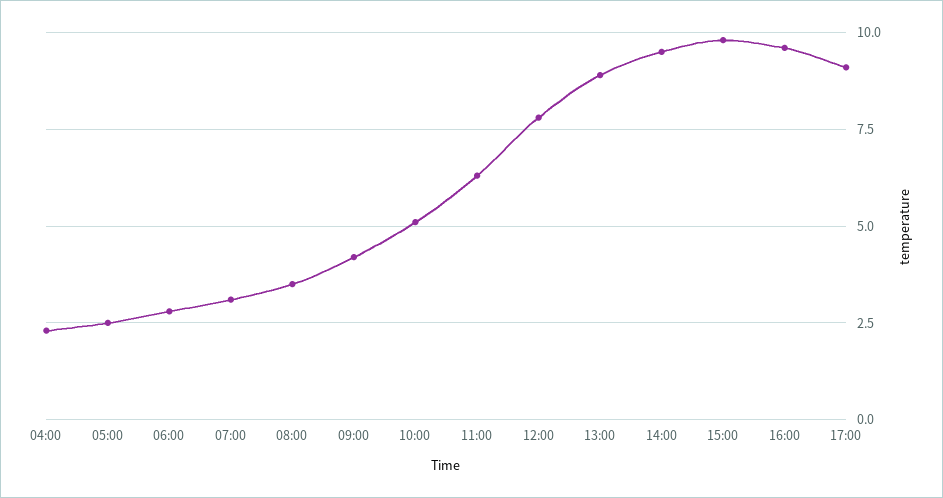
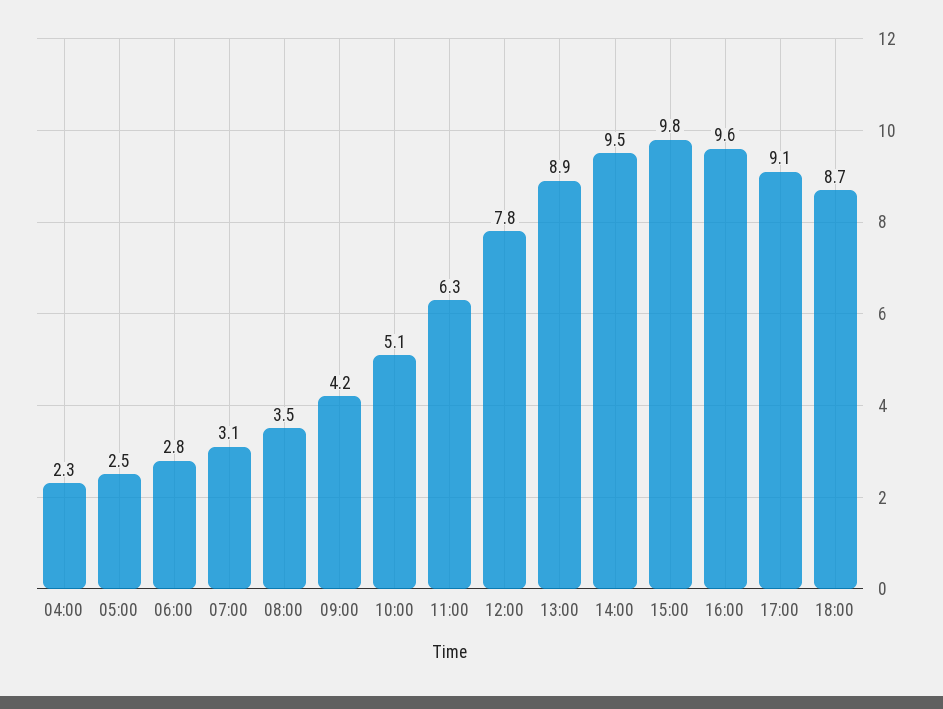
18:00: none -> 8.7

